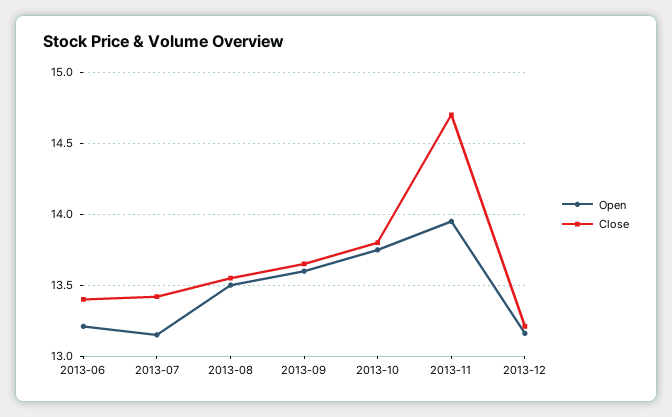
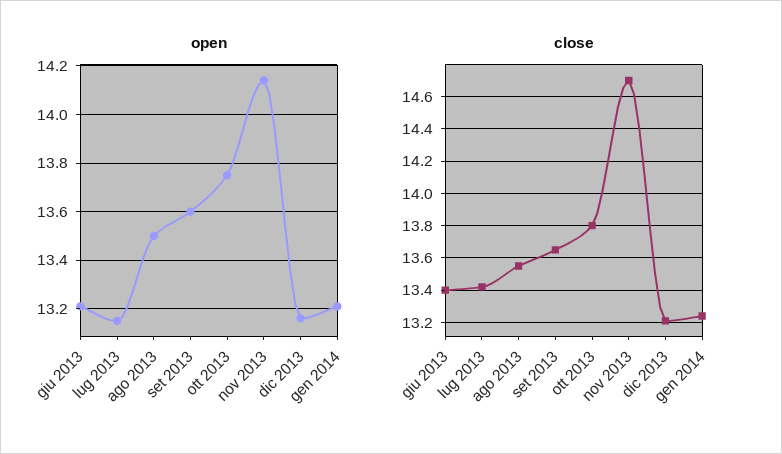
Open, 2013-11: 13.95 -> 14.15
Open, gen 2014: none -> 13.2
Close, gen 2014: none -> 13.25

